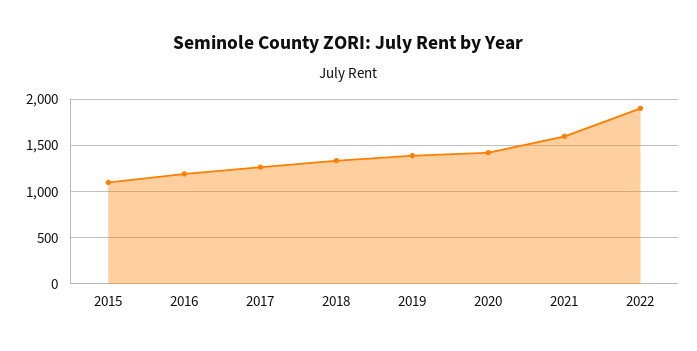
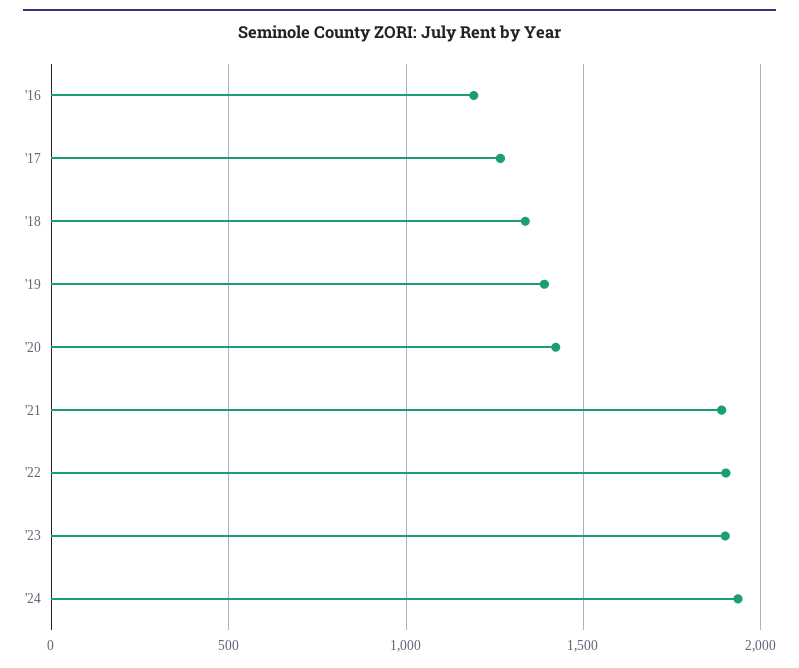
2015: 1100 -> none
2021: 1600 -> 1900
'23: none -> 1900
'24: none -> 1950

